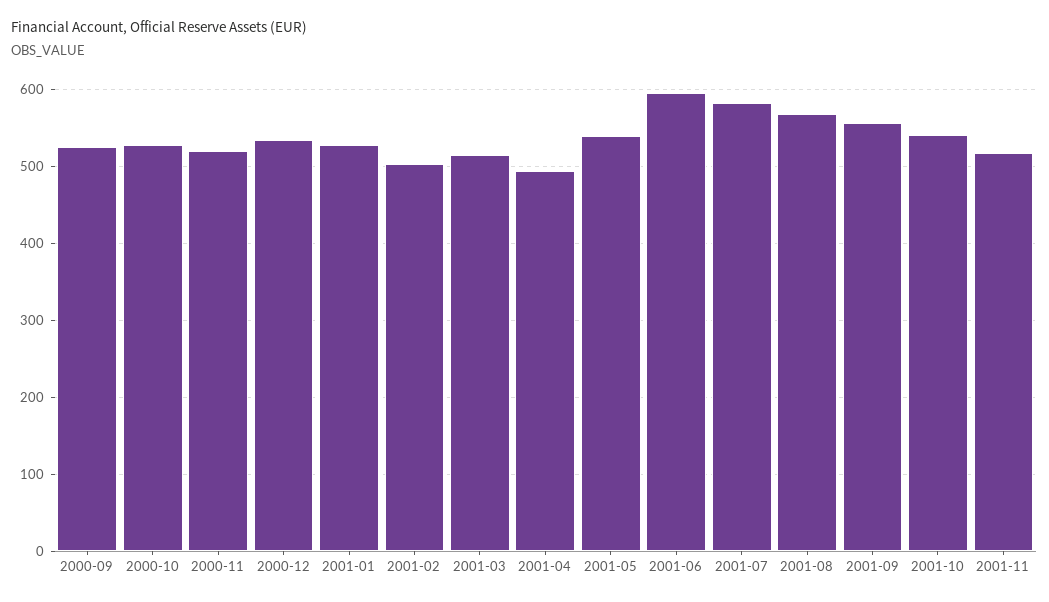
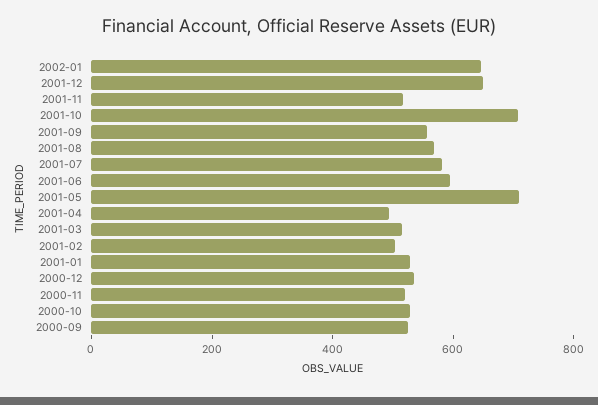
2001-05: 540 -> 700
2001-10: 540 -> 700
2002-01: none -> 650
2001-12: none -> 650

